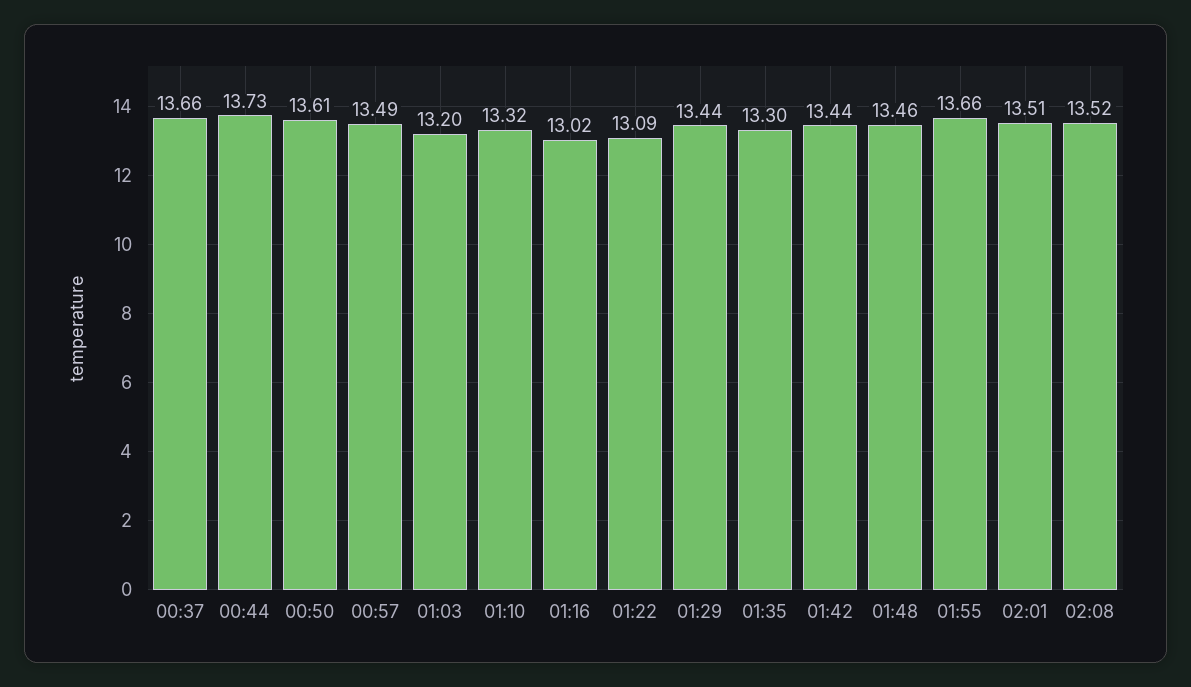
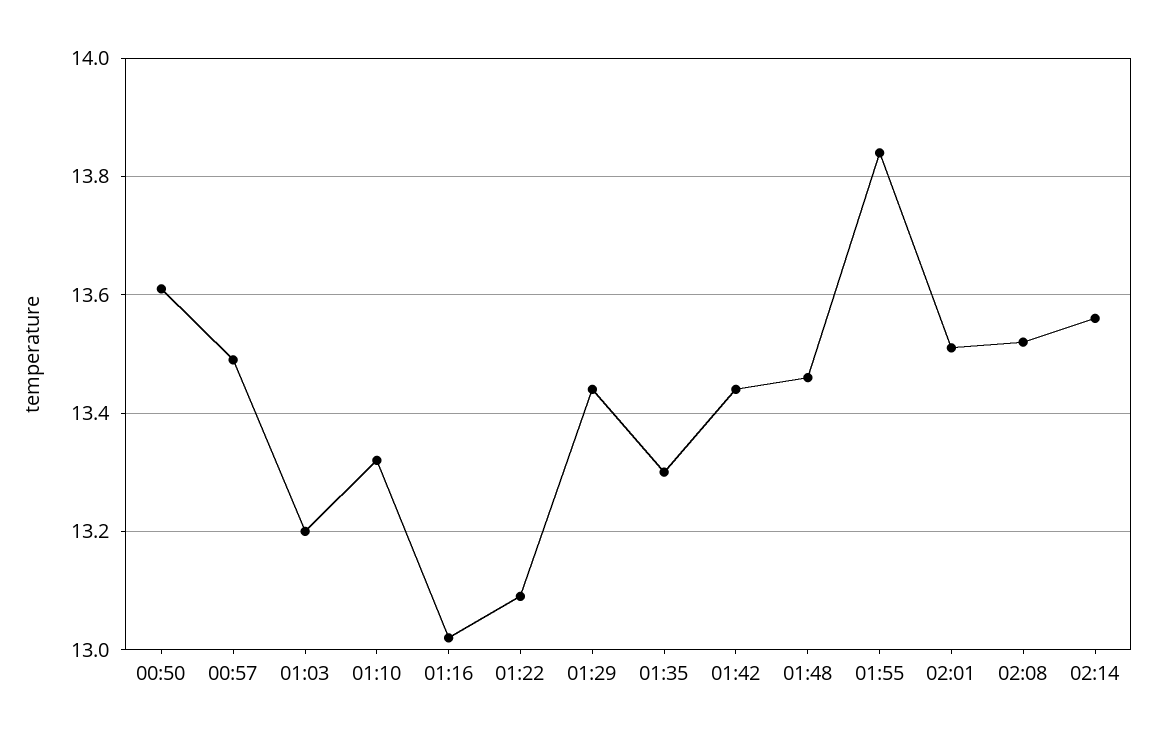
00:37: 13.66 -> none
00:44: 13.73 -> none
01:55: 13.66 -> 13.85
02:14: none -> 13.55

